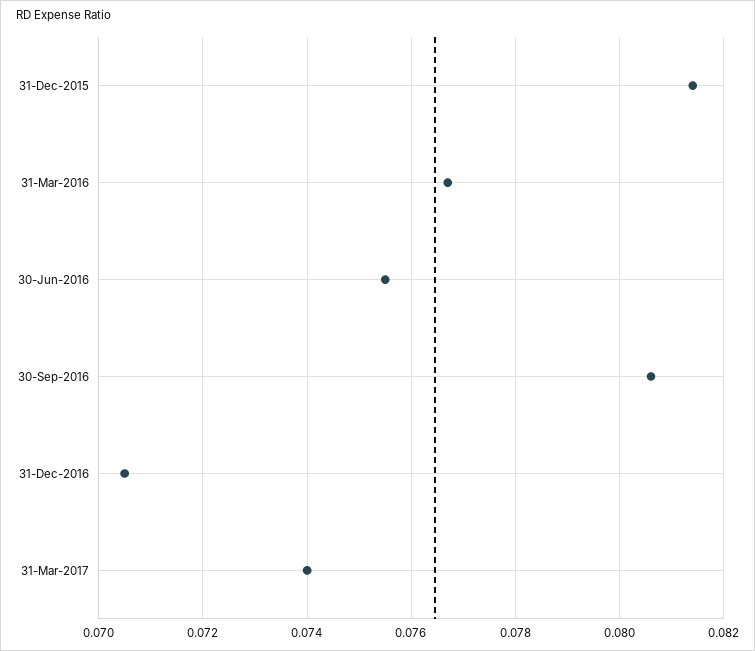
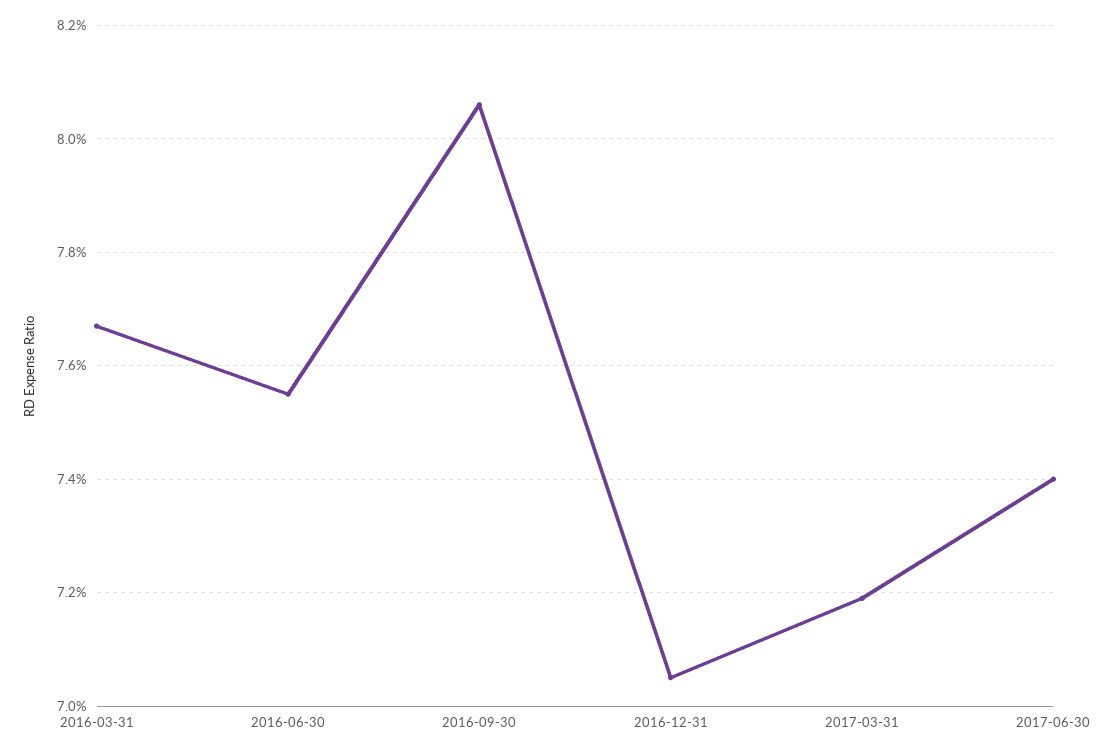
31-Dec-2015: 0.0815 -> none
31-Mar-2017: 0.074 -> 0.072
2017-06-30: none -> 0.074

